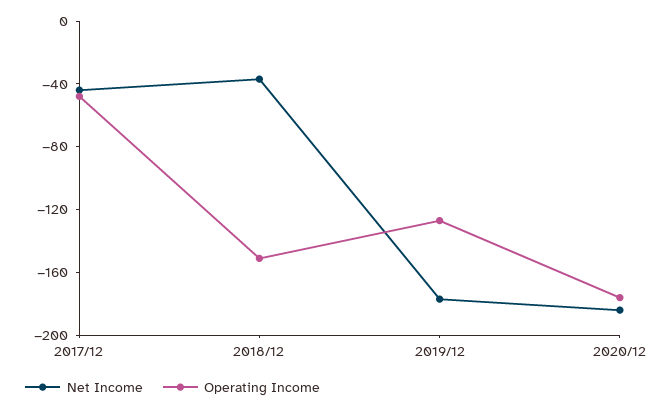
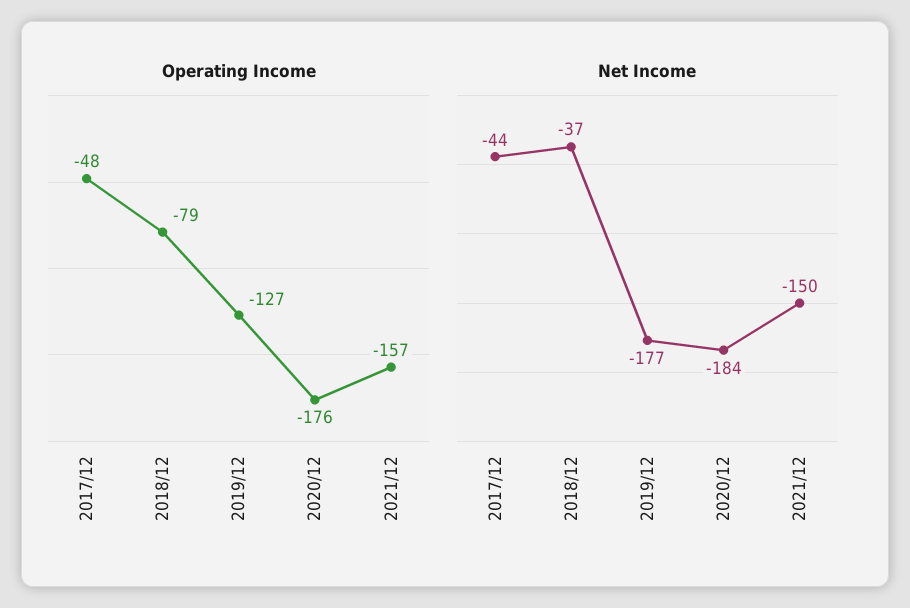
Operating Income, 2018/12: -150 -> -79
Operating Income, 2021/12: none -> -157
Net Income, 2021/12: none -> -150

